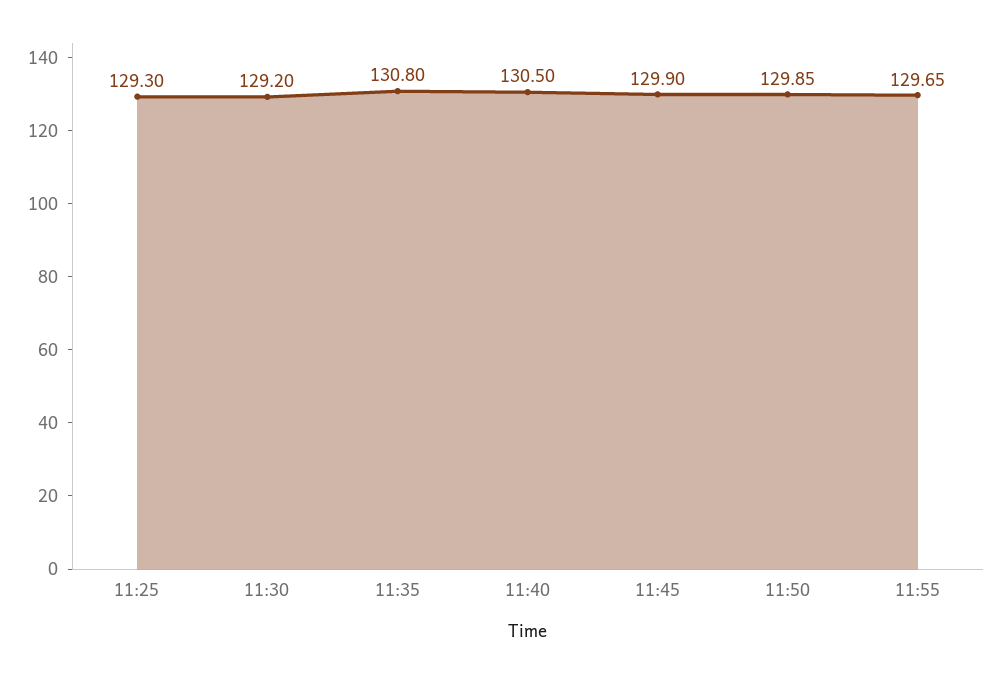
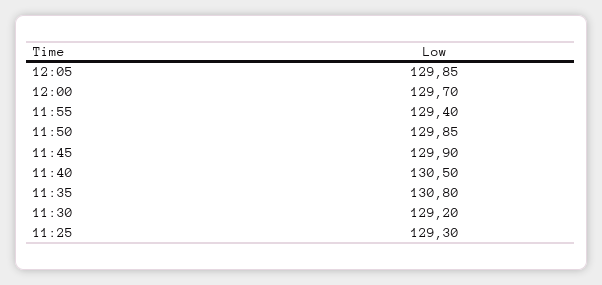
11:55: 129.65 -> 129.4
12:05: none -> 129.85
12:00: none -> 129.7

